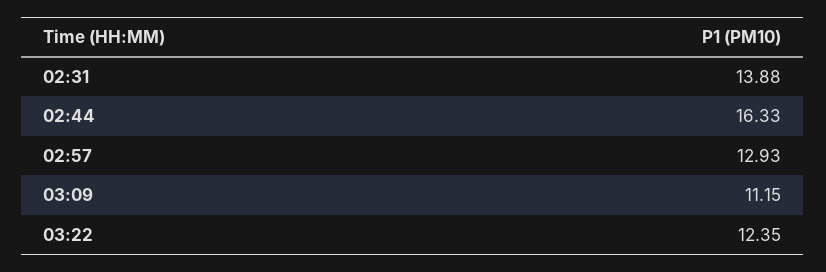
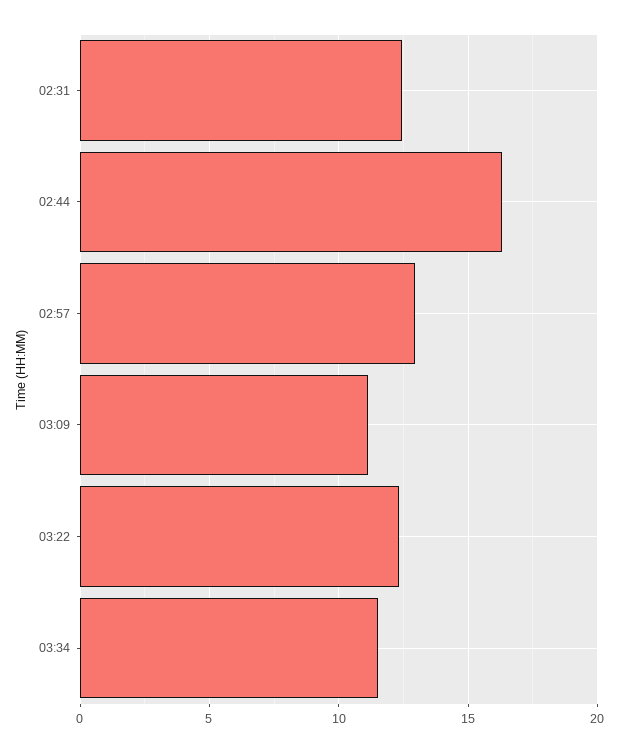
02:31: 13.88 -> 12.5
03:34: none -> 11.5

